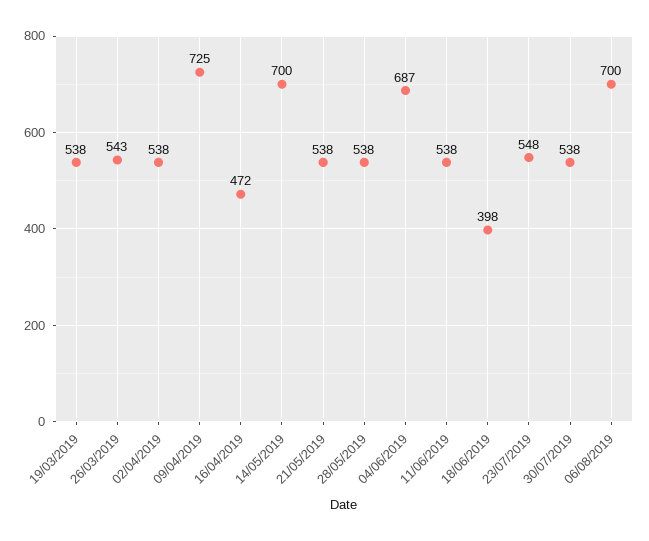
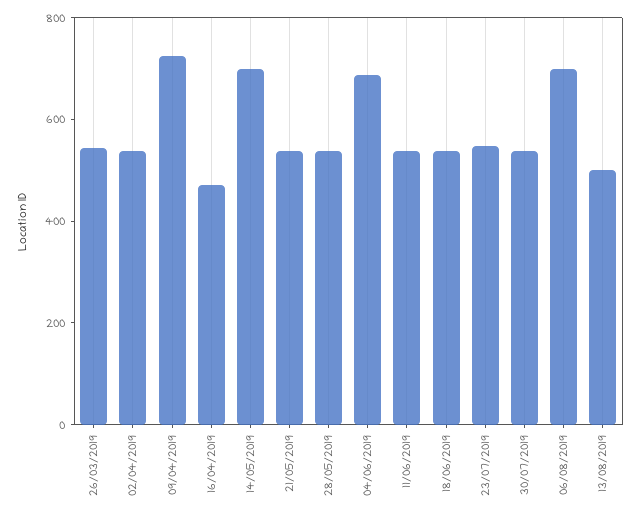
19/03/2019: 538 -> none
18/06/2019: 398 -> 550
13/08/2019: none -> 500

